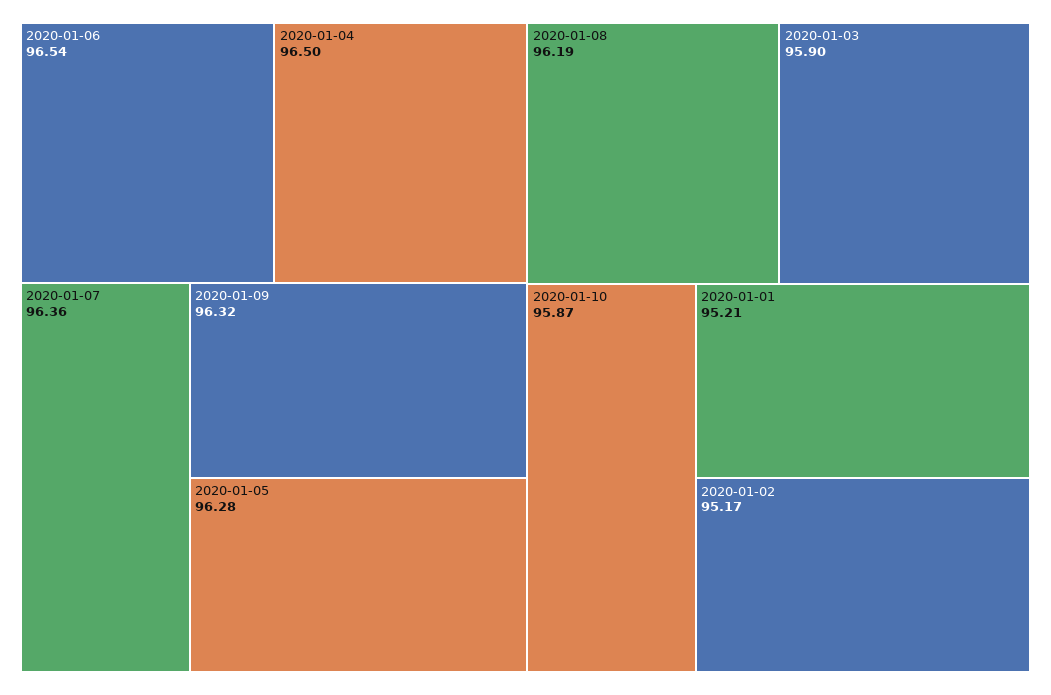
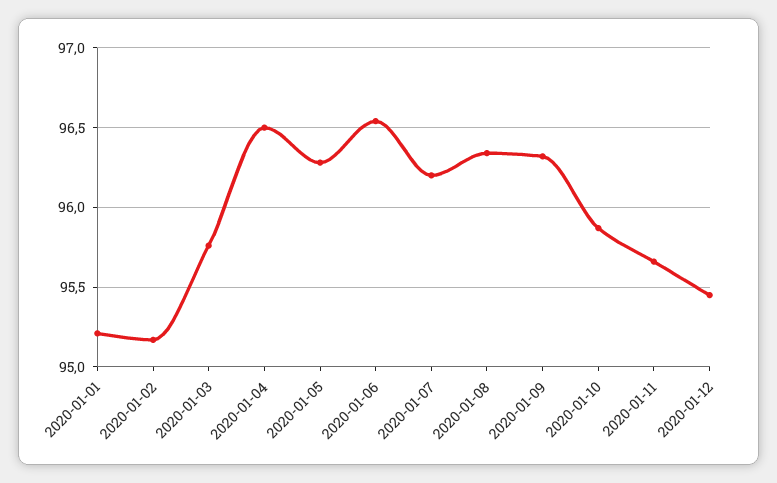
2020-01-07: 96.36 -> 96.2
2020-01-08: 96.19 -> 96.35
2020-01-03: 95.9 -> 95.75
2020-01-11: none -> 95.65
2020-01-12: none -> 95.45

